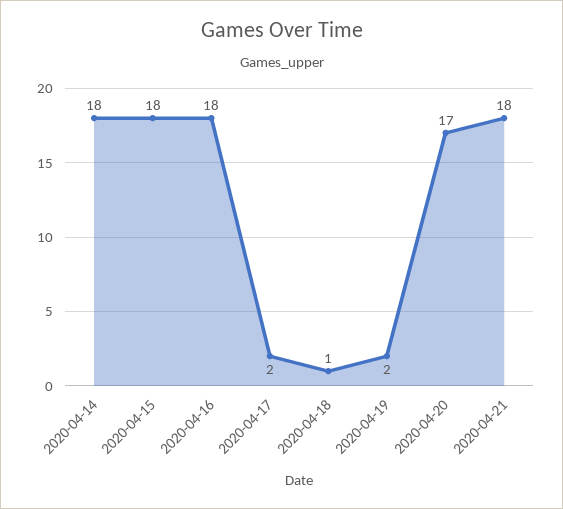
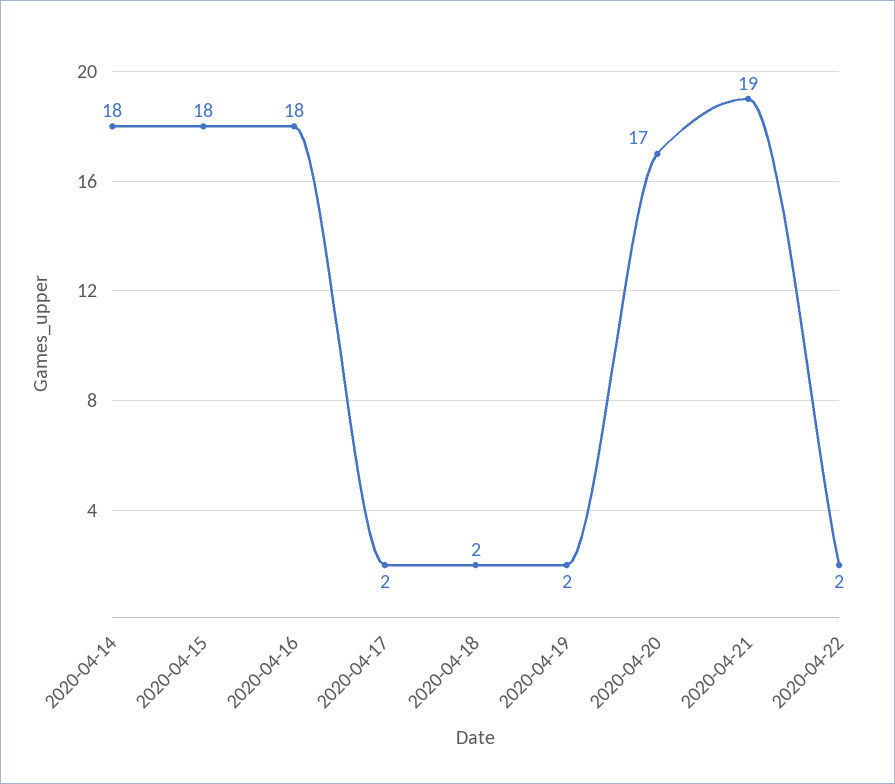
2020-04-18: 1 -> 2
2020-04-21: 18 -> 19
2020-04-22: none -> 2

